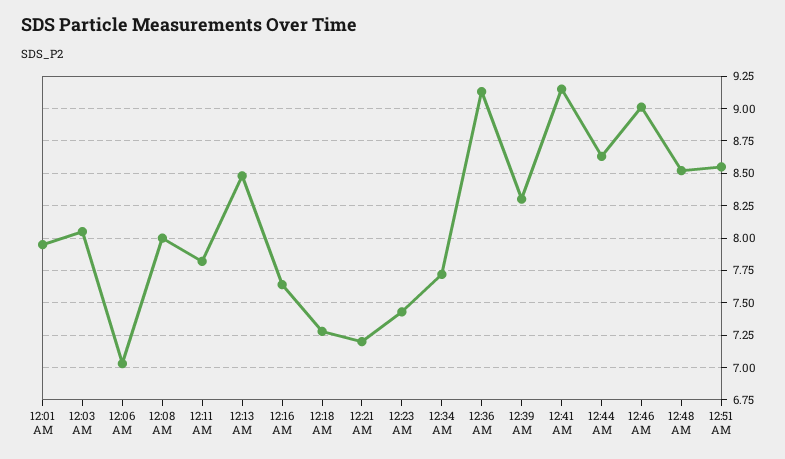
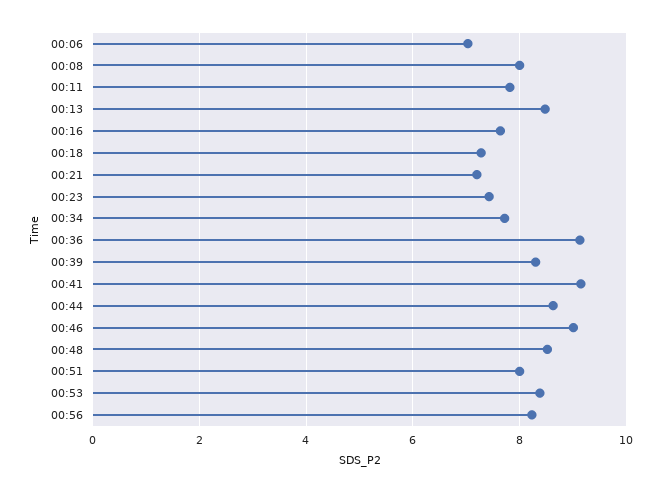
12:01 AM: 7.95 -> none
12:03 AM: 8.05 -> none
12:51 AM: 8.55 -> 8
00:53: none -> 8.4
00:56: none -> 8.2

